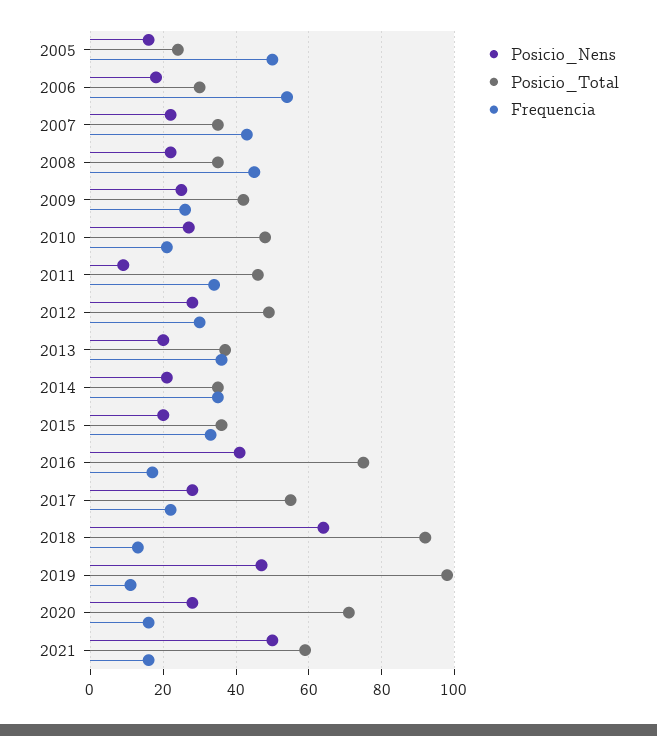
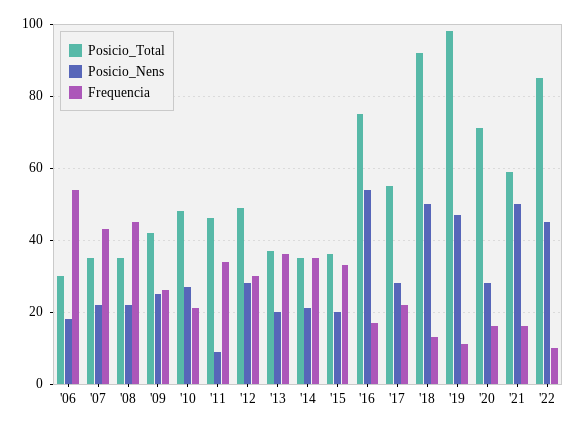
Posicio_Nens, 2005: 15 -> none
Posicio_Total, 2005: 25 -> none
Frequencia, 2005: 50 -> none
Posicio_Nens, 2016: 40 -> 55
Posicio_Nens, 2018: 65 -> 50
Posicio_Total, '22: none -> 85
Posicio_Nens, '22: none -> 45
Frequencia, '22: none -> 10

